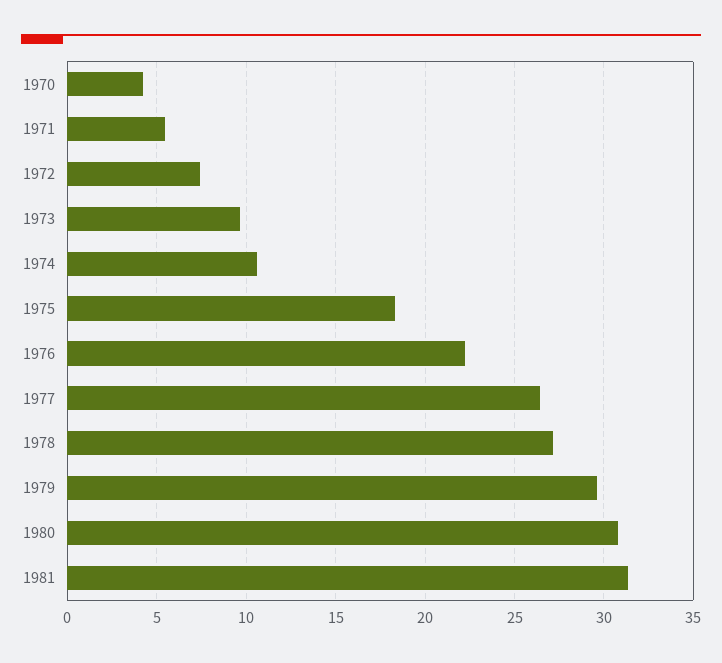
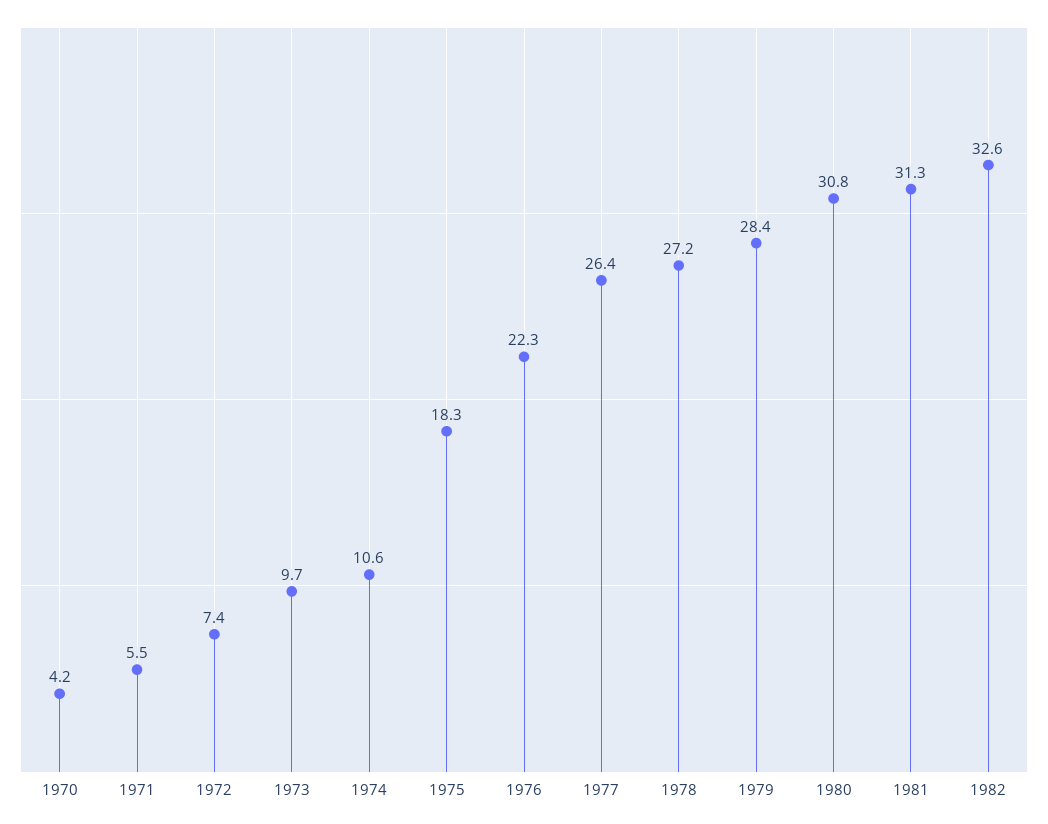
1979: 29.5 -> 28.4
1982: none -> 32.6

